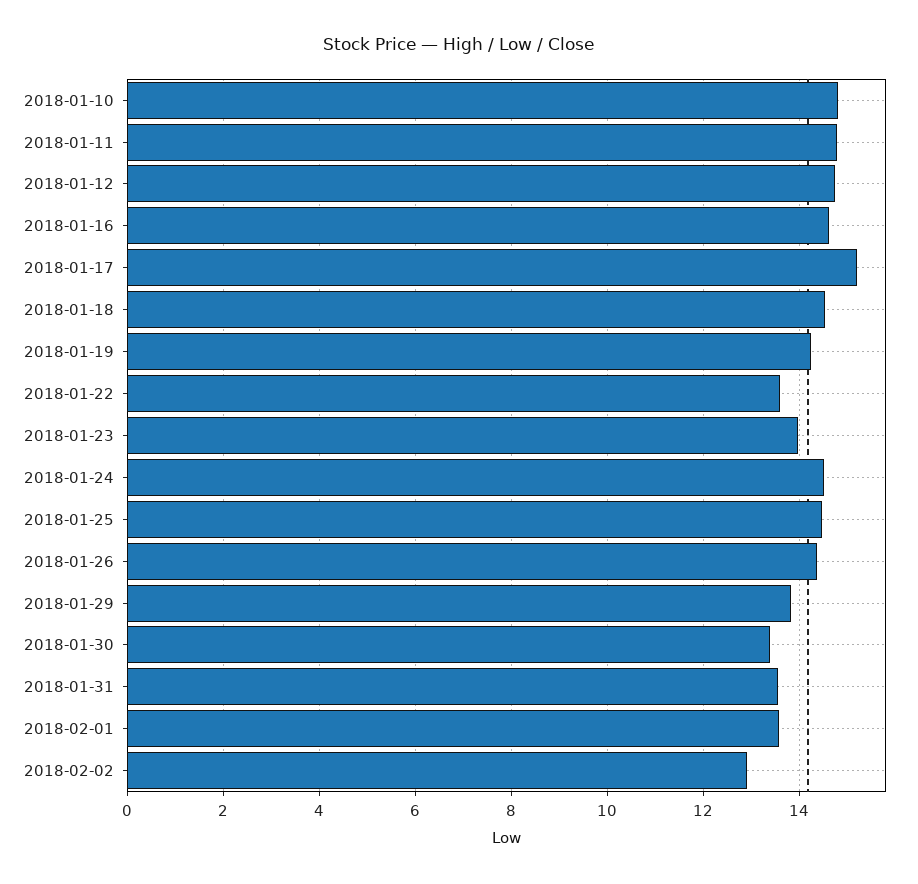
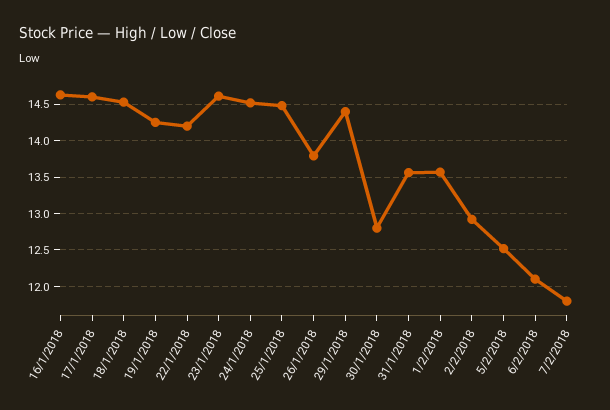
2018-01-10: 14.8 -> none
2018-01-11: 14.8 -> none
2018-01-12: 14.8 -> none
2018-01-17: 15.2 -> 14.6
2018-01-22: 13.6 -> 14.2
2018-01-23: 14 -> 14.6
2018-01-26: 14.4 -> 13.8
2018-01-29: 13.8 -> 14.4
2018-01-30: 13.4 -> 12.8
5/2/2018: none -> 12.5
6/2/2018: none -> 12.1
7/2/2018: none -> 11.8

